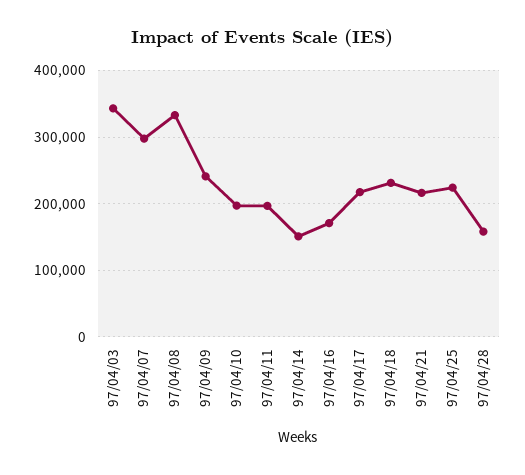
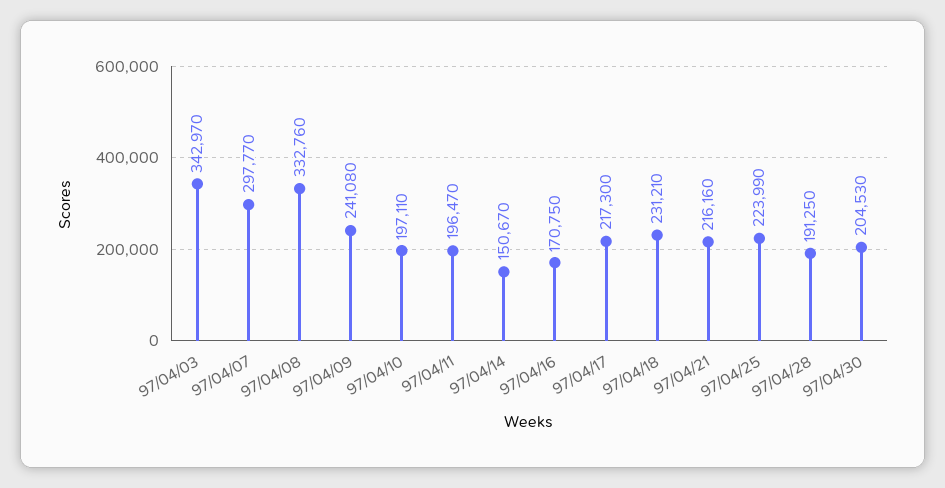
97/04/28: 160000 -> 191250
97/04/30: none -> 204530

